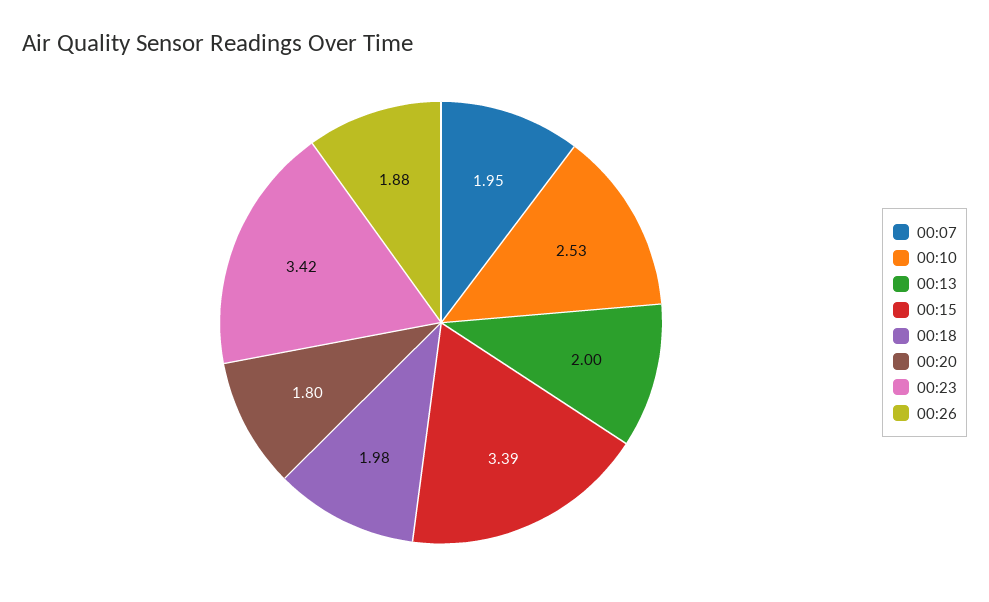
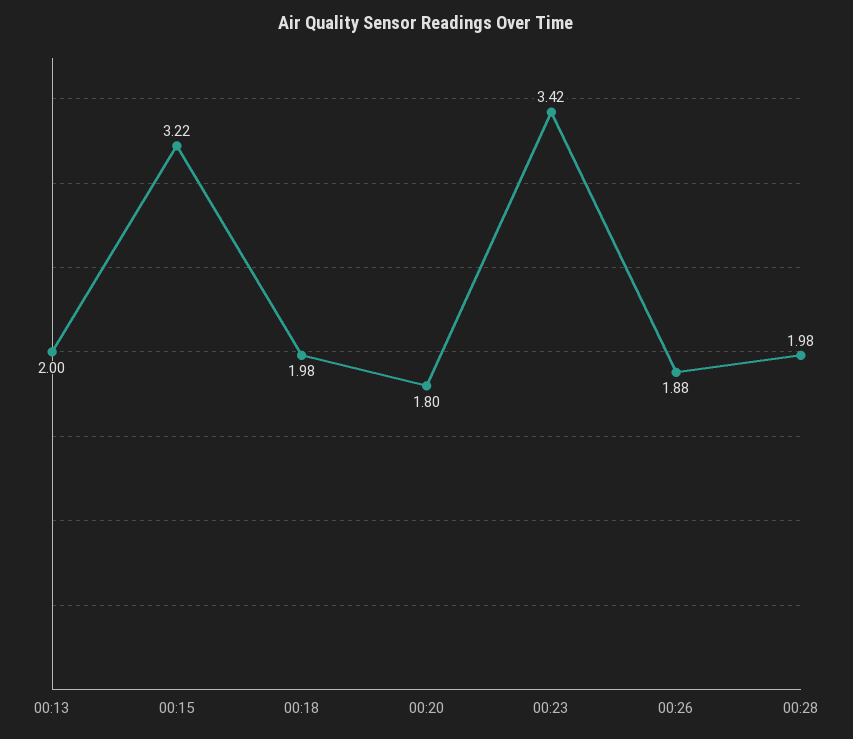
00:07: 1.95 -> none
00:10: 2.53 -> none
00:15: 3.39 -> 3.22
00:28: none -> 1.98

